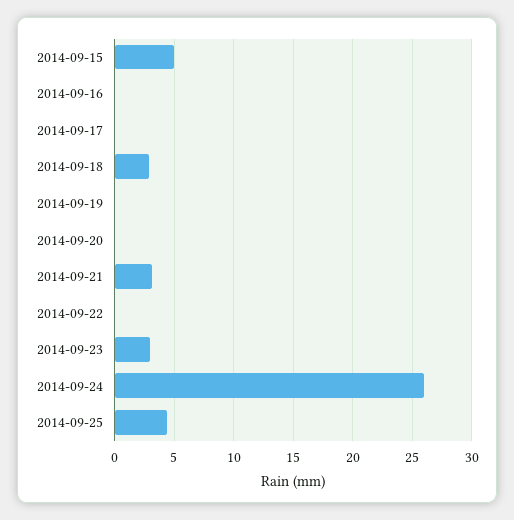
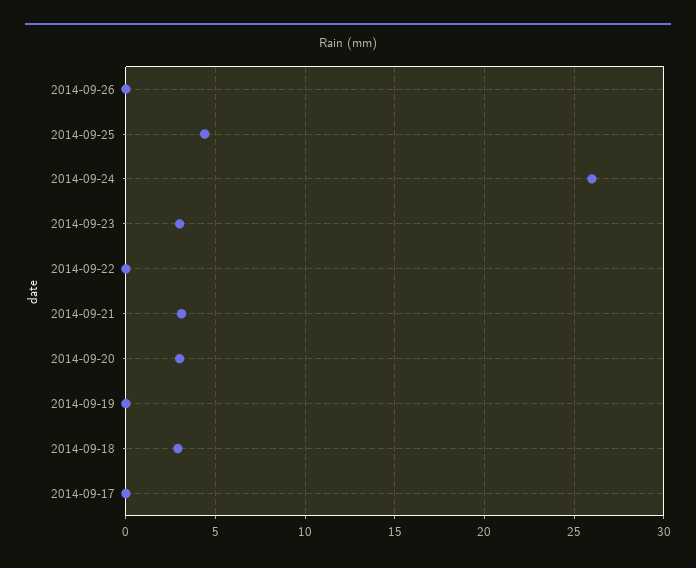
2014-09-15: 5 -> none
2014-09-16: 0 -> none
2014-09-20: 0 -> 3
2014-09-26: none -> 0

